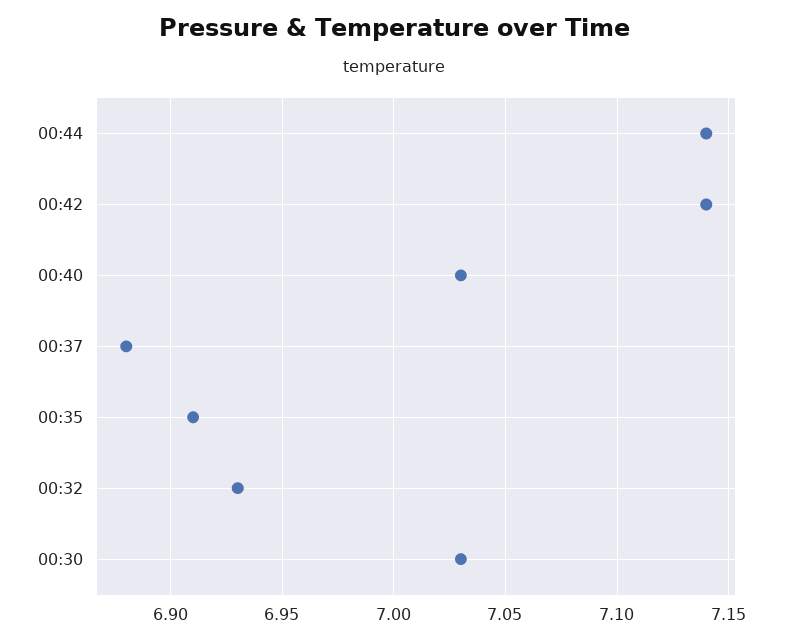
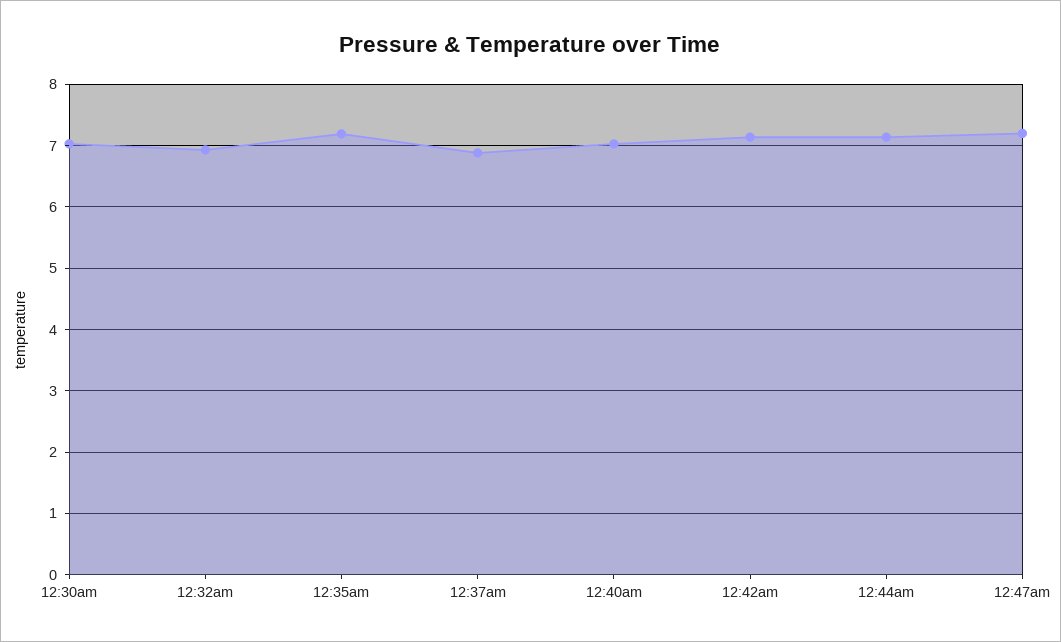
00:35: 6.91 -> 7.2
12:47am: none -> 7.2

